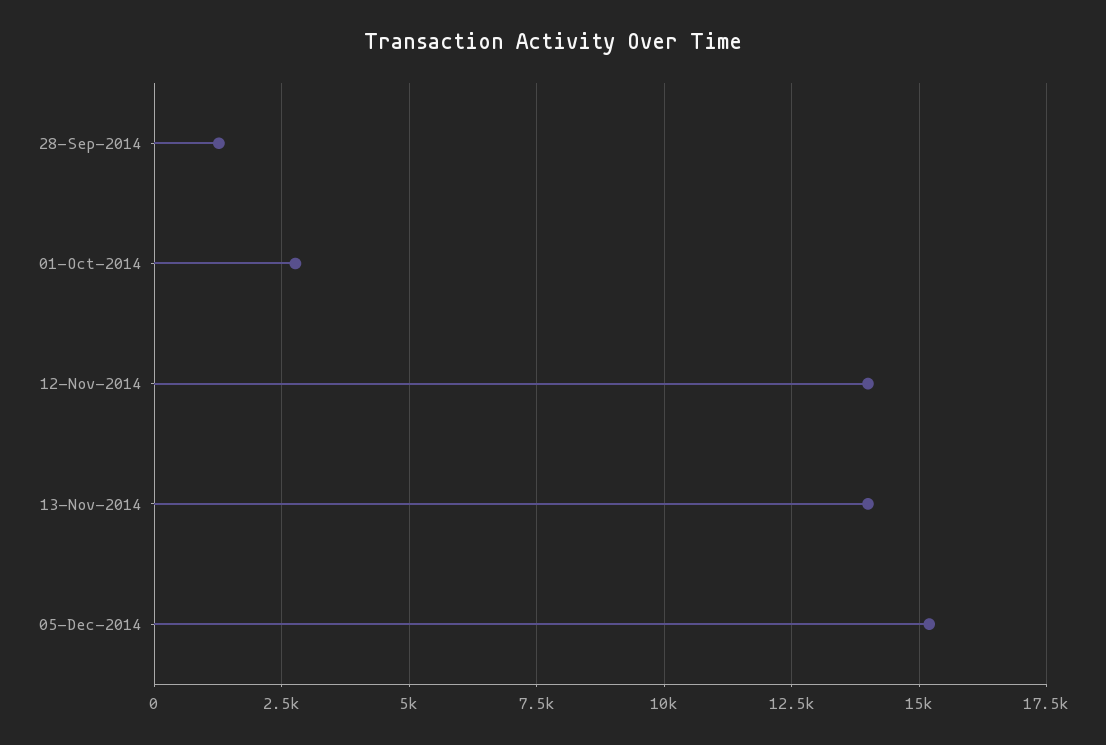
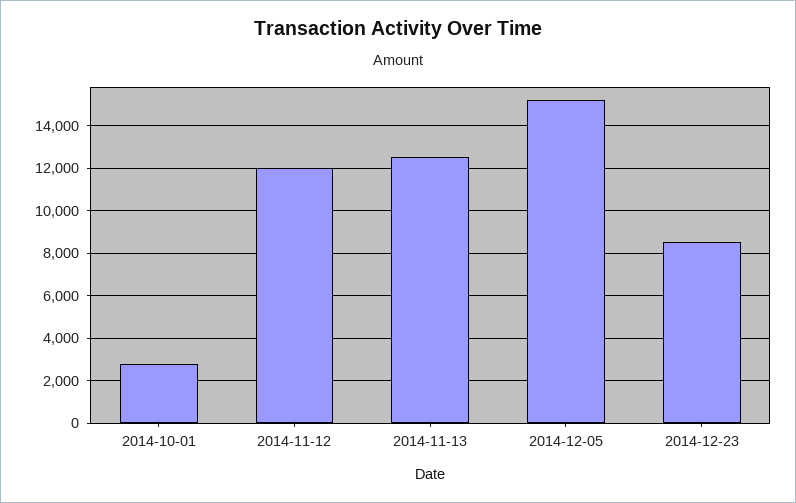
28-Sep-2014: 1250 -> none
12-Nov-2014: 14000 -> 12000
13-Nov-2014: 14000 -> 12500
2014-12-23: none -> 8500

